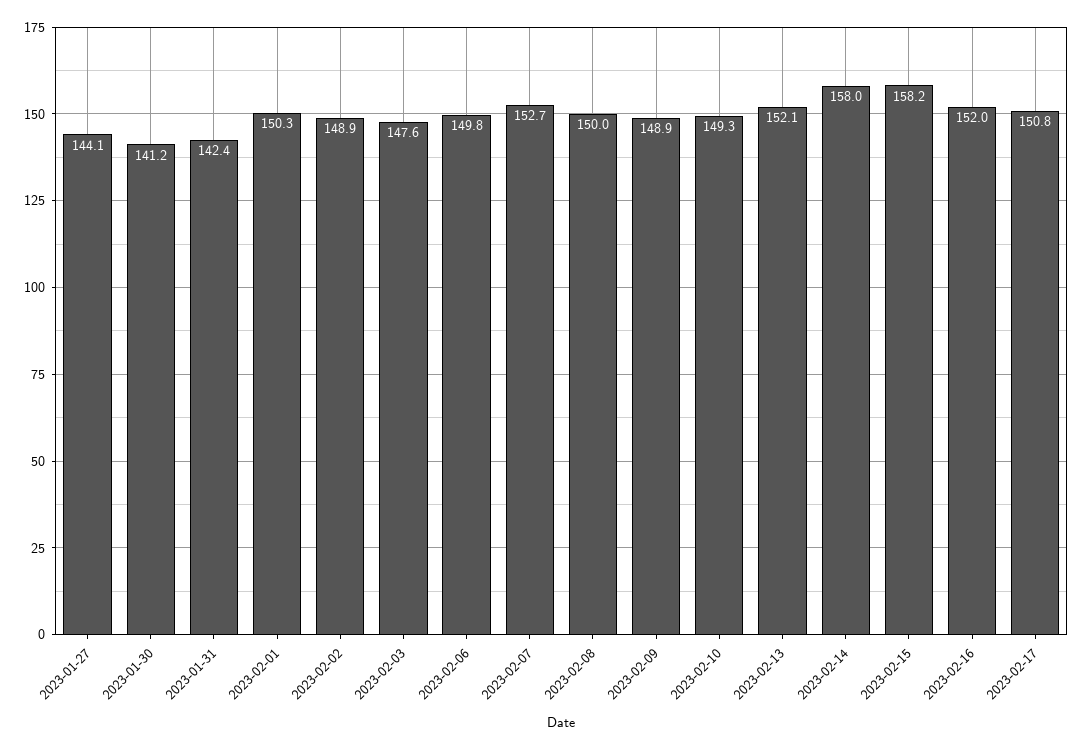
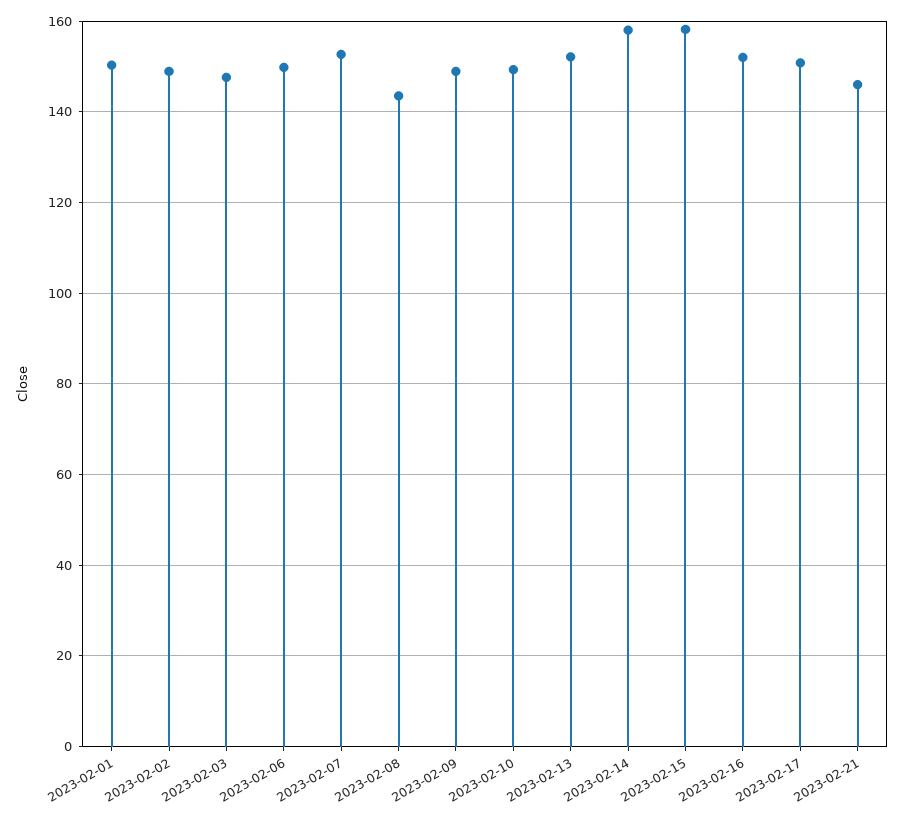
2023-01-27: 144.1 -> none
2023-01-30: 141.2 -> none
2023-01-31: 142.4 -> none
2023-02-08: 150 -> 144
2023-02-21: none -> 146

